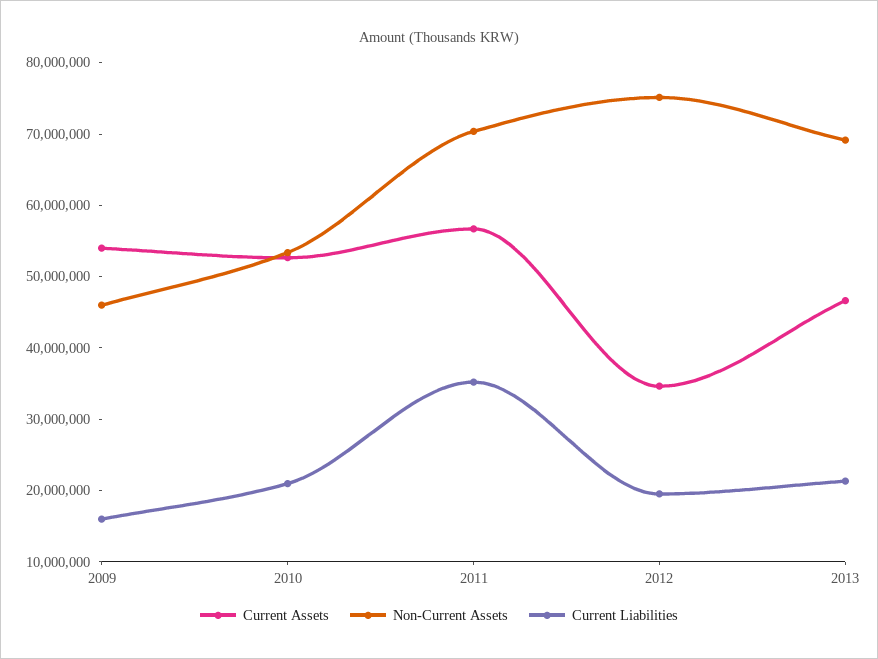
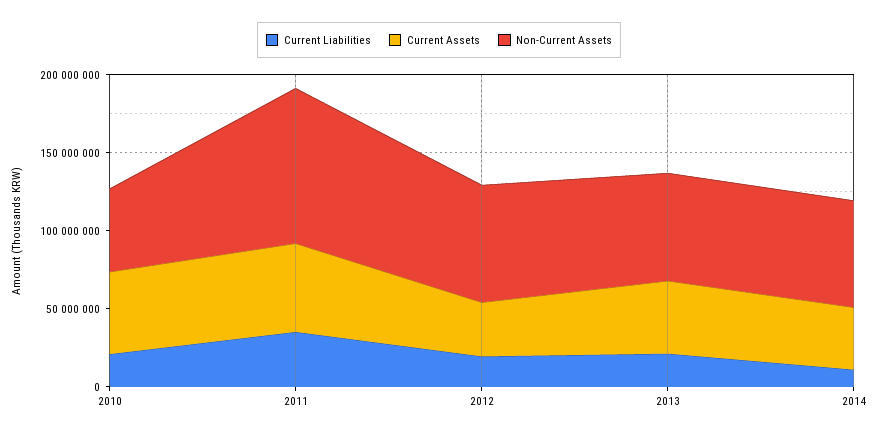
Current Assets, 2009: 54000000 -> none
Non-Current Assets, 2009: 46000000 -> none
Current Liabilities, 2009: 16000000 -> none
Non-Current Assets, 2011: 70000000 -> 100000000
Current Liabilities, 2014: none -> 10000000
Current Assets, 2014: none -> 40000000
Non-Current Assets, 2014: none -> 70000000

